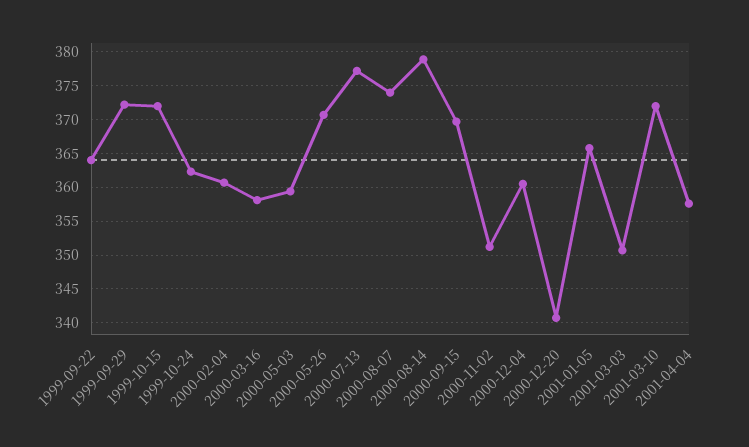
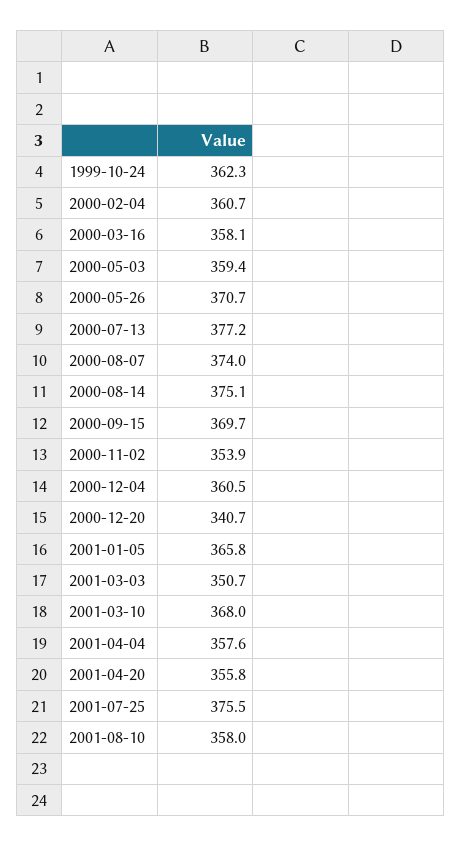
1999-09-22: 364 -> none
1999-09-29: 372 -> none
1999-10-15: 372 -> none
2000-08-14: 379 -> 375.1
2000-11-02: 351 -> 353.9
2001-03-10: 372 -> 368
2001-04-20: none -> 355.8
2001-07-25: none -> 375.5
2001-08-10: none -> 358

